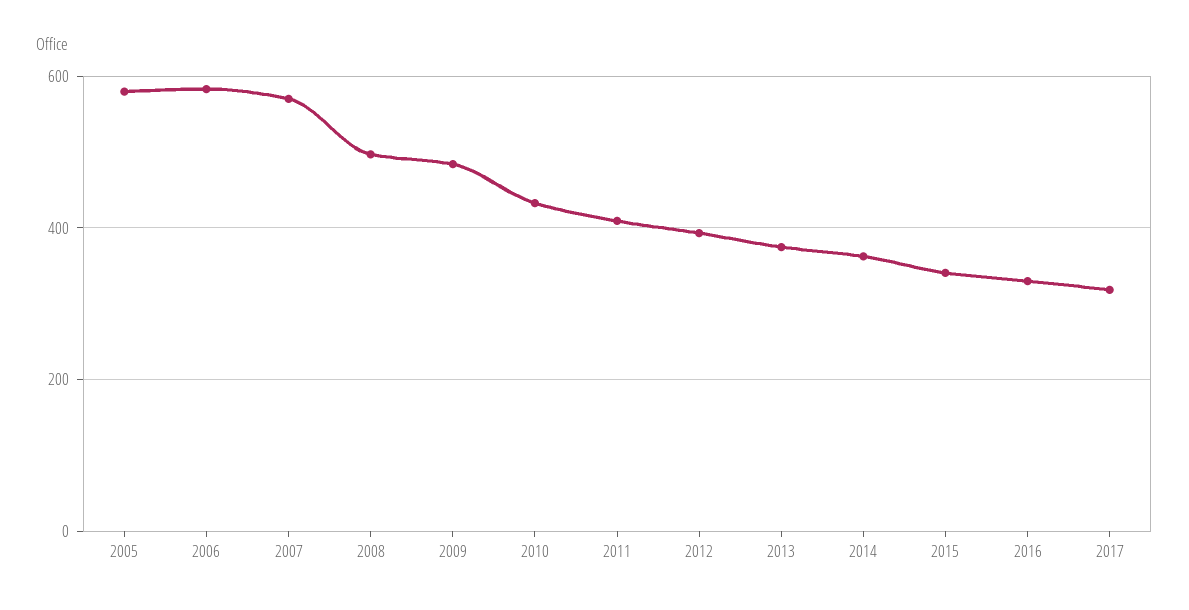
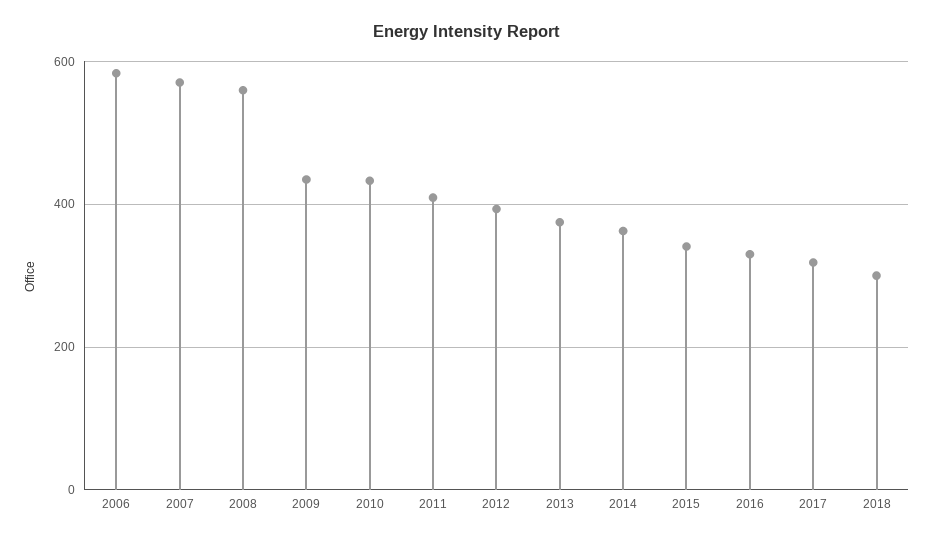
2005: 580 -> none
2008: 500 -> 560
2009: 480 -> 440
2018: none -> 300

